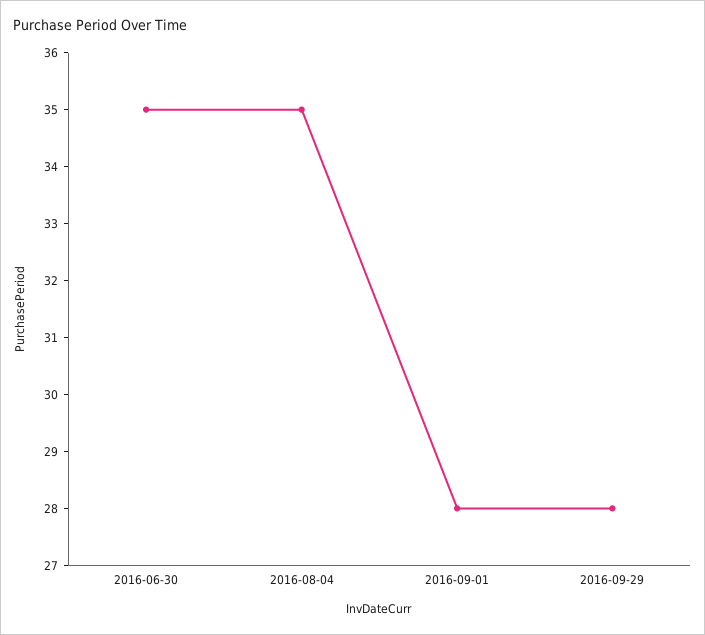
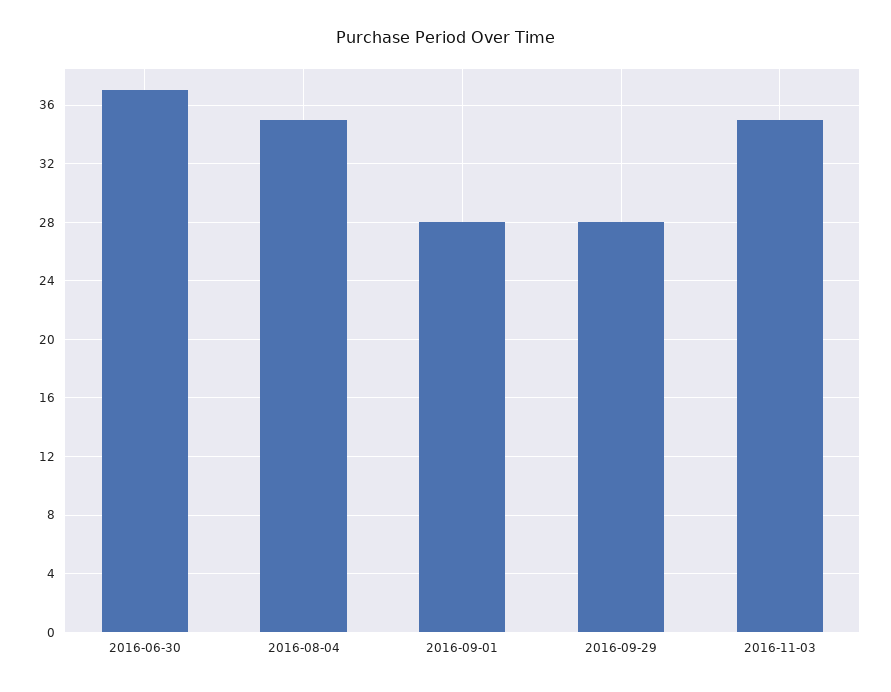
2016-06-30: 35 -> 37
2016-11-03: none -> 35

